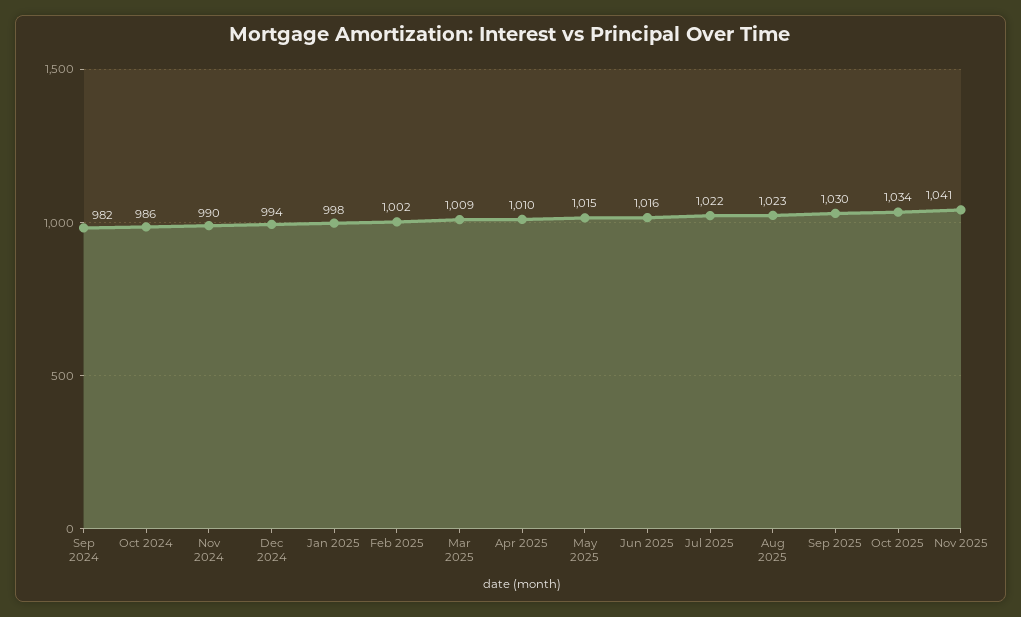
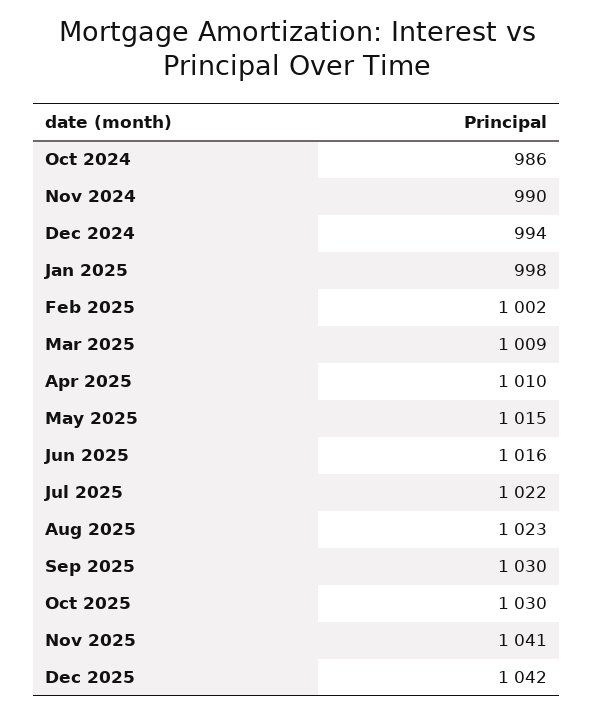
Sep 2024: 982 -> none
Oct 2025: 1034 -> 1030
Dec 2025: none -> 1042

